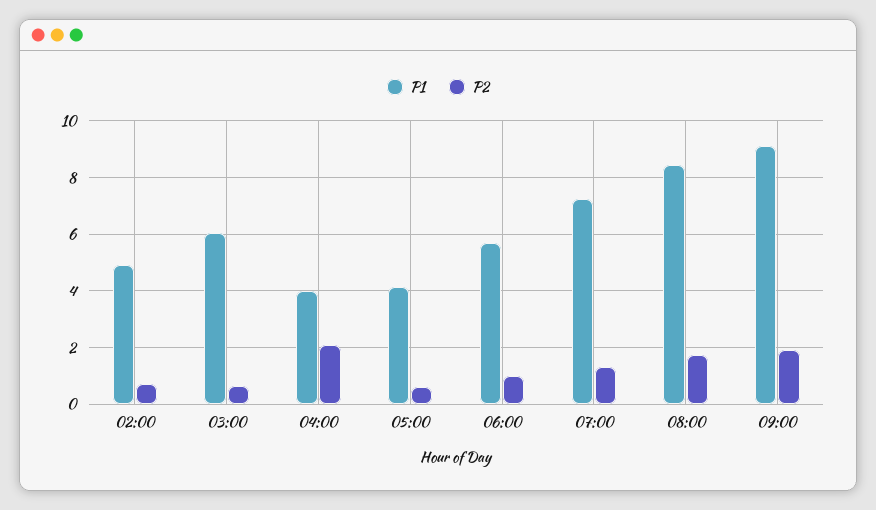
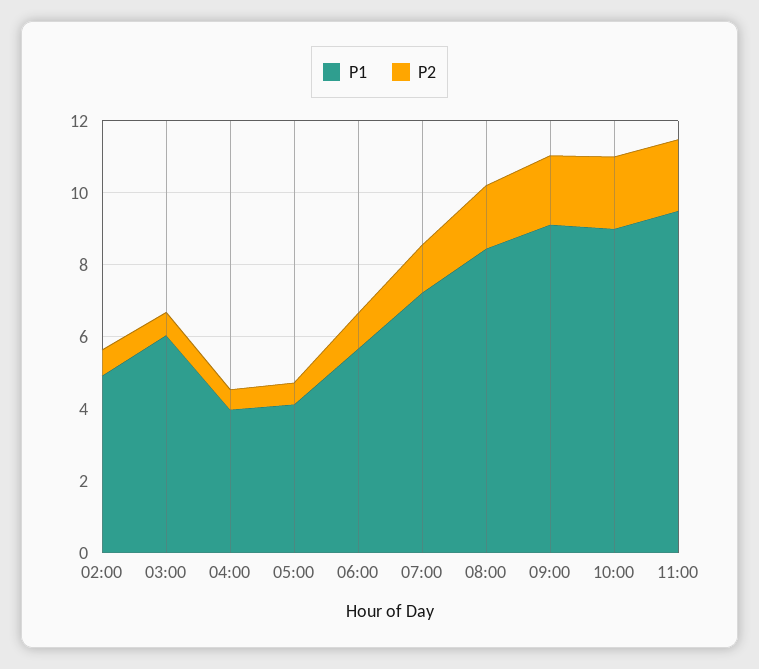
P2, 04:00: 2 -> 0.5
P1, 10:00: none -> 9
P2, 10:00: none -> 2
P1, 11:00: none -> 9.5
P2, 11:00: none -> 2

